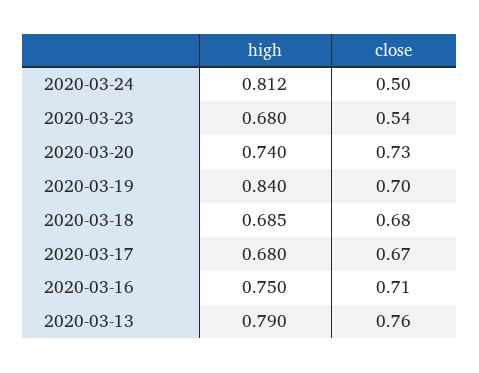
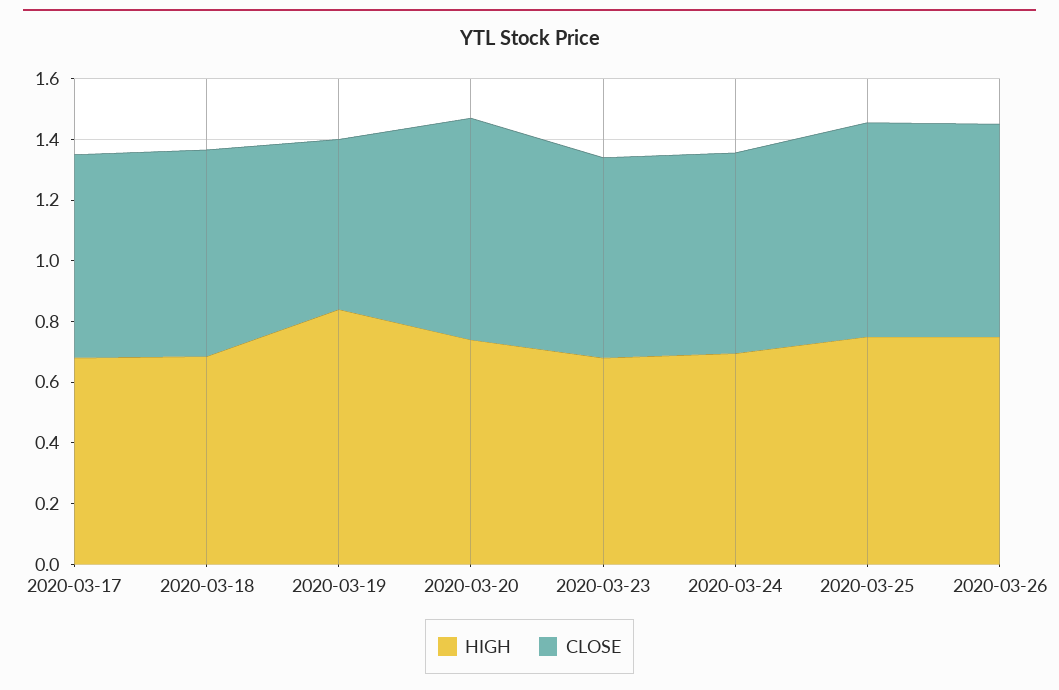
high, 2020-03-24: 0.812 -> 0.7
close, 2020-03-24: 0.5 -> 0.65
close, 2020-03-23: 0.54 -> 0.65
close, 2020-03-19: 0.7 -> 0.55
high, 2020-03-16: 0.75 -> none
close, 2020-03-16: 0.71 -> none
high, 2020-03-13: 0.79 -> none
close, 2020-03-13: 0.76 -> none
high, 2020-03-25: none -> 0.75
close, 2020-03-25: none -> 0.7
high, 2020-03-26: none -> 0.75
close, 2020-03-26: none -> 0.7

